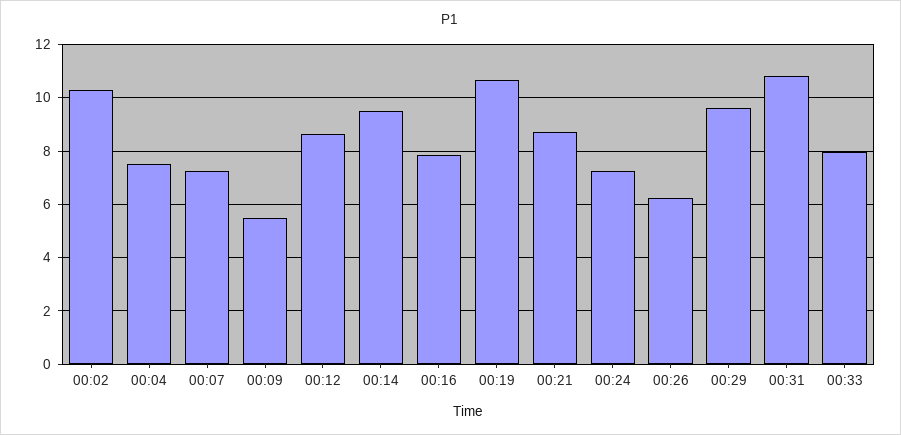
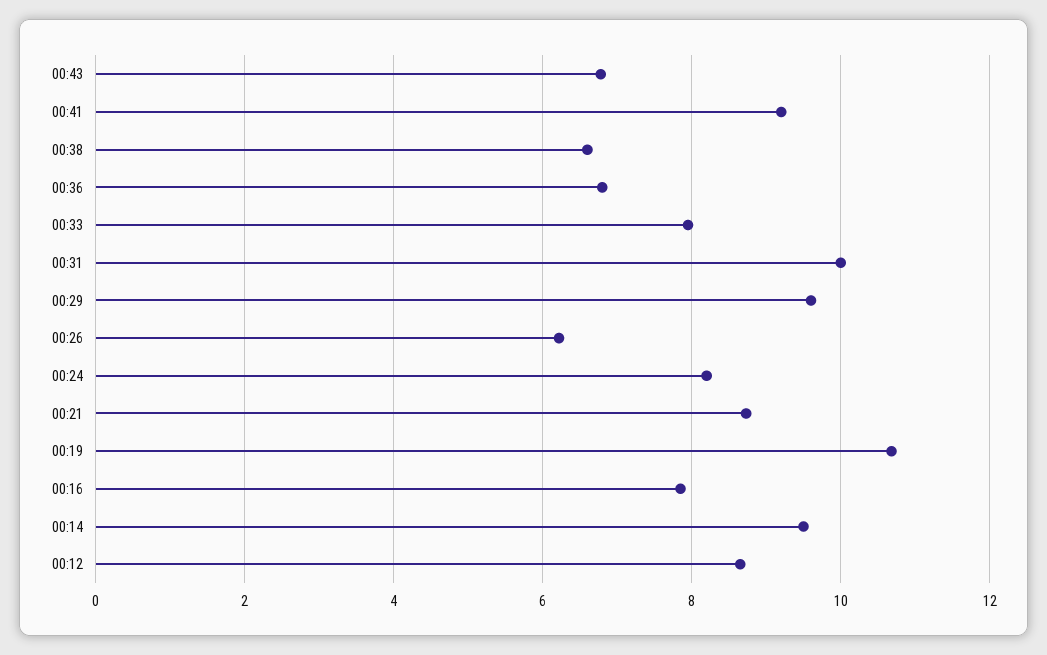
00:02: 10.25 -> none
00:04: 7.5 -> none
00:07: 7.25 -> none
00:09: 5.5 -> none
00:24: 7.25 -> 8.2
00:31: 10.75 -> 10
00:43: none -> 6.8
00:41: none -> 9.2
00:38: none -> 6.6
00:36: none -> 6.8

